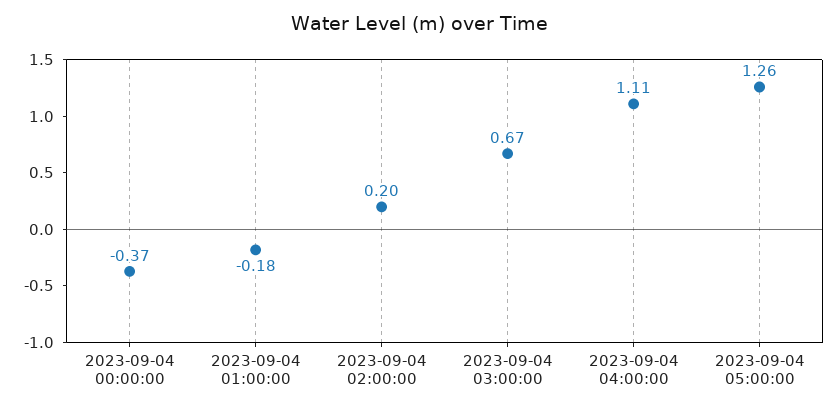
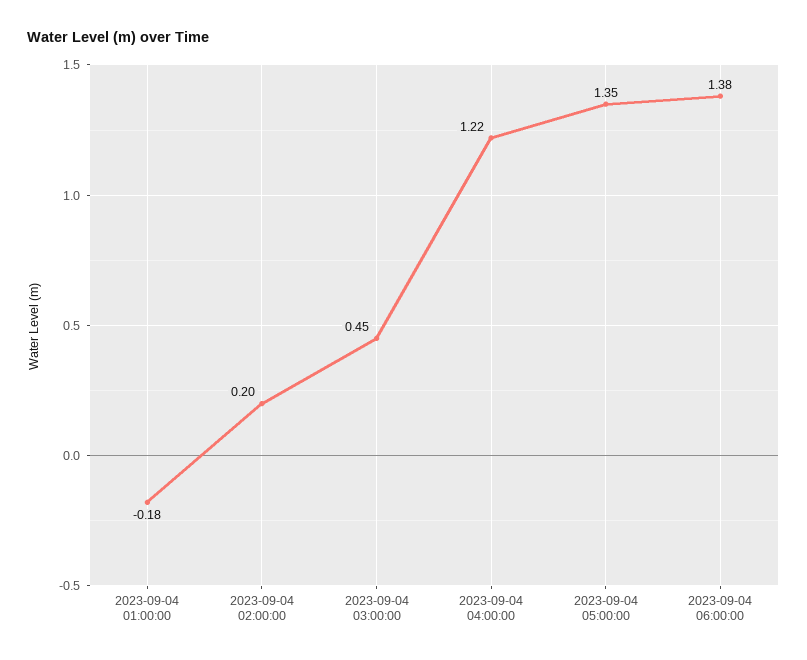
2023-09-04 00:00:00: -0.37 -> none
2023-09-04 03:00:00: 0.67 -> 0.45
2023-09-04 04:00:00: 1.11 -> 1.22
2023-09-04 05:00:00: 1.26 -> 1.35
2023-09-04 06:00:00: none -> 1.38

